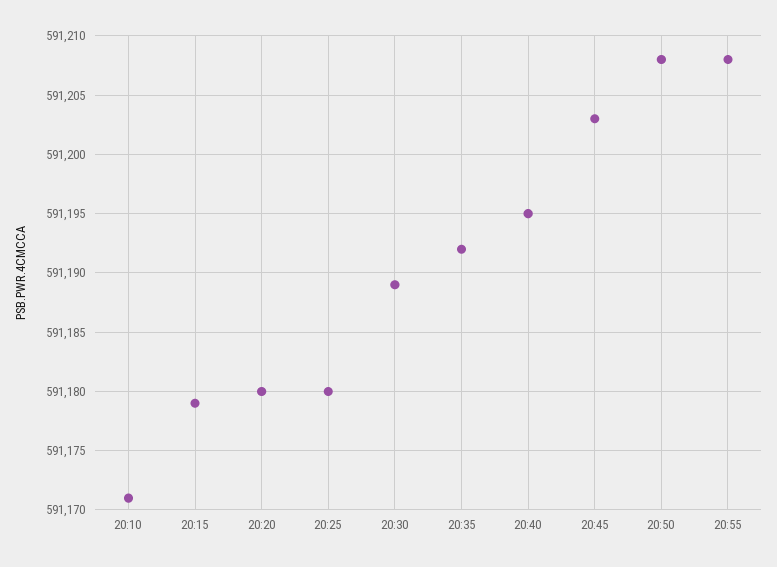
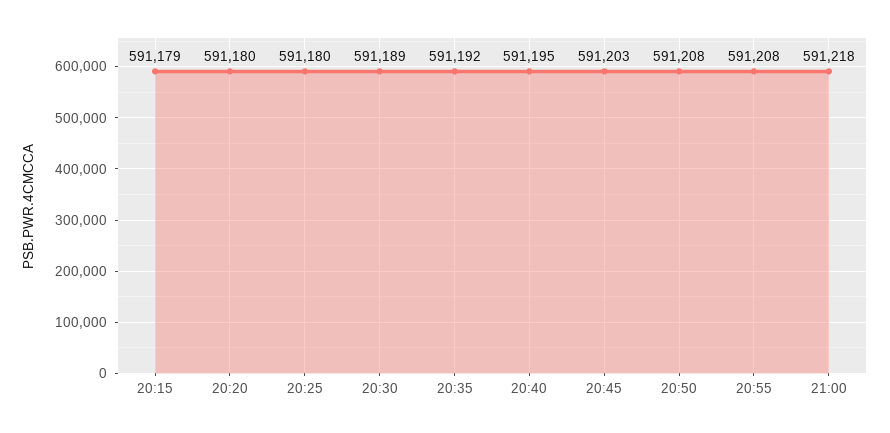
20:10: 591171 -> none
21:00: none -> 591218

